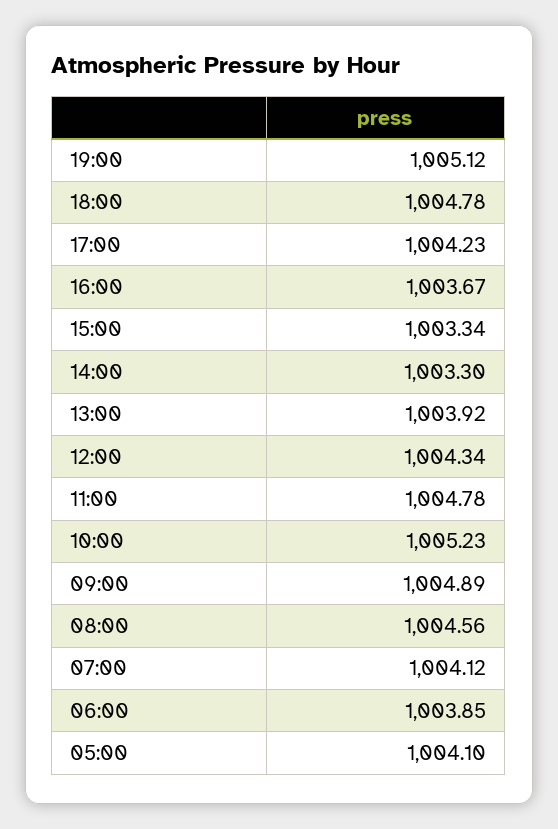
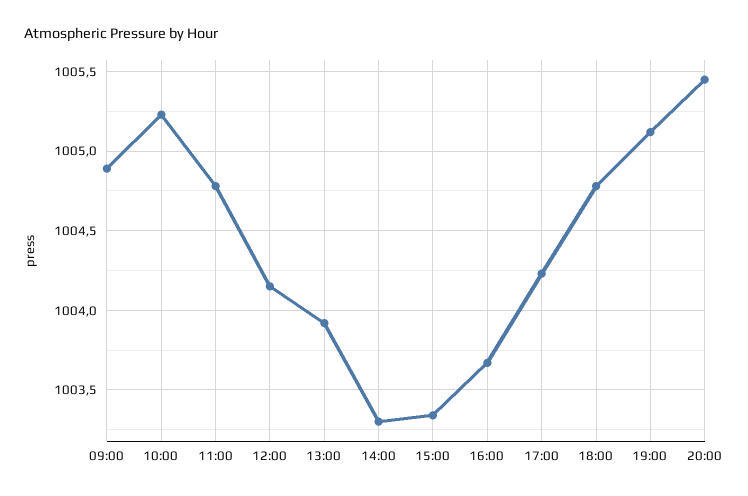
12:00: 1004.34 -> 1004.15
08:00: 1004.56 -> none
07:00: 1004.12 -> none
06:00: 1003.85 -> none
05:00: 1004.1 -> none
20:00: none -> 1005.45

